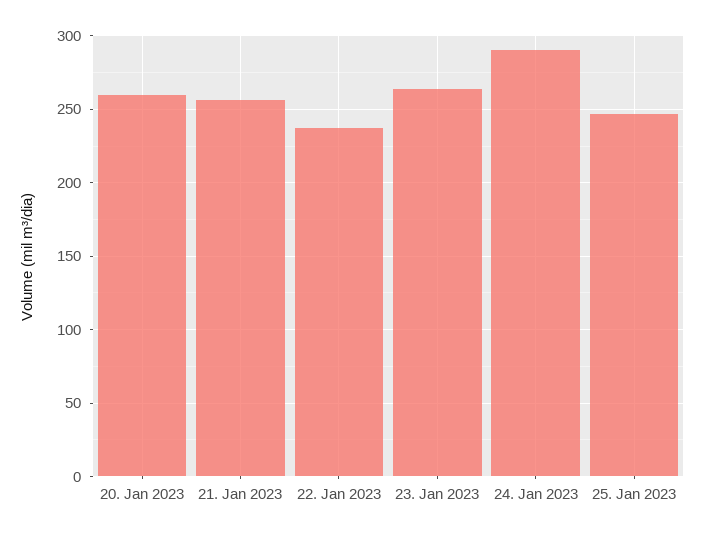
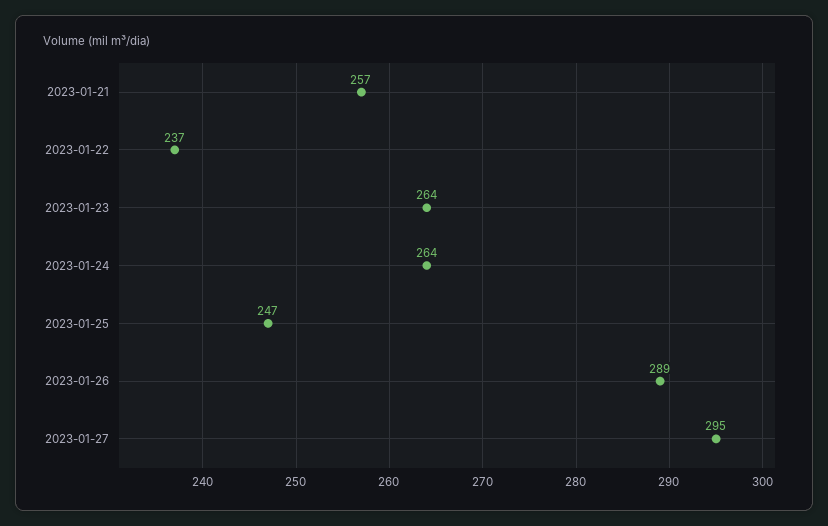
20. Jan 2023: 260 -> none
24. Jan 2023: 290 -> 264
2023-01-26: none -> 289
2023-01-27: none -> 295

